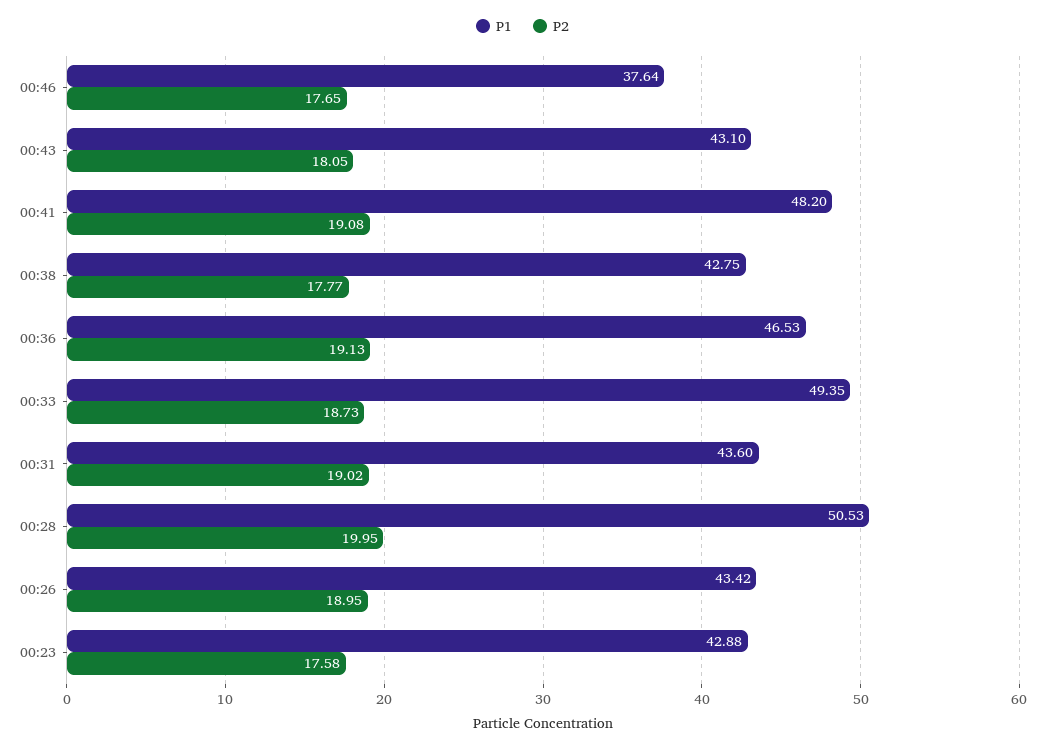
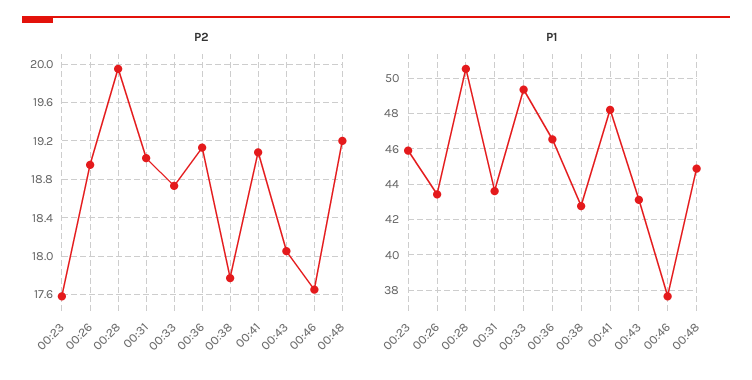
P1, 00:23: 42.88 -> 46
P2, 00:48: none -> 19.2
P1, 00:48: none -> 45

